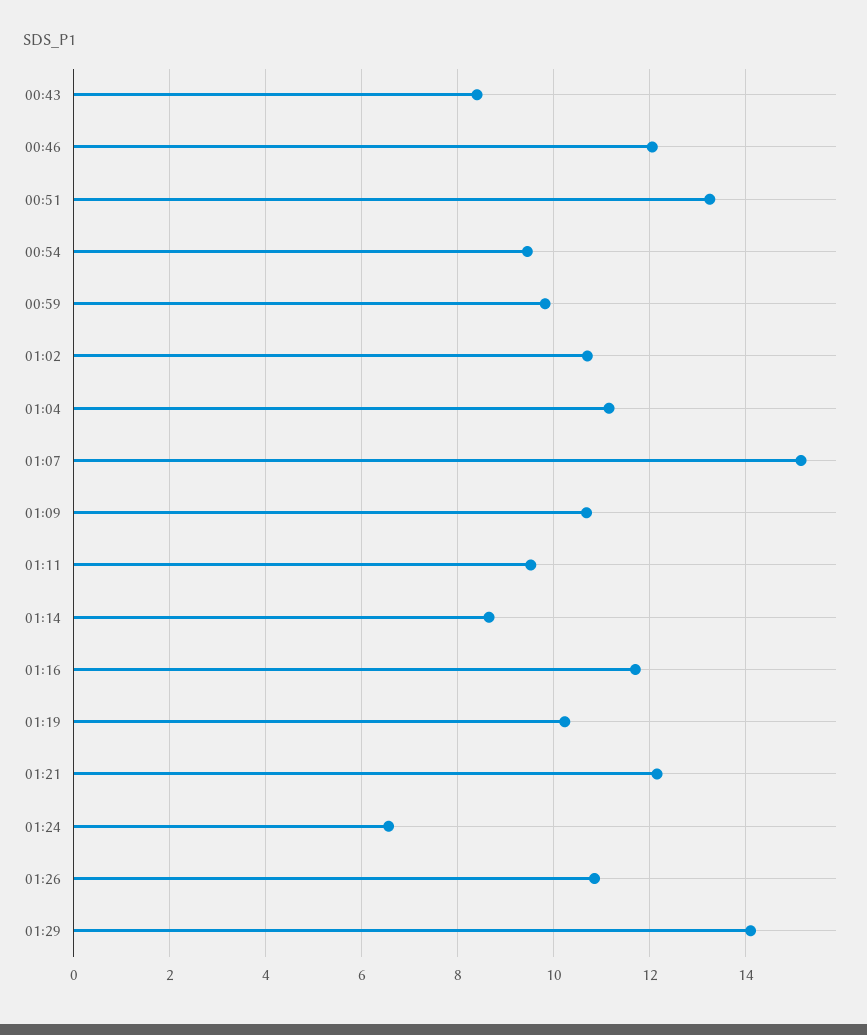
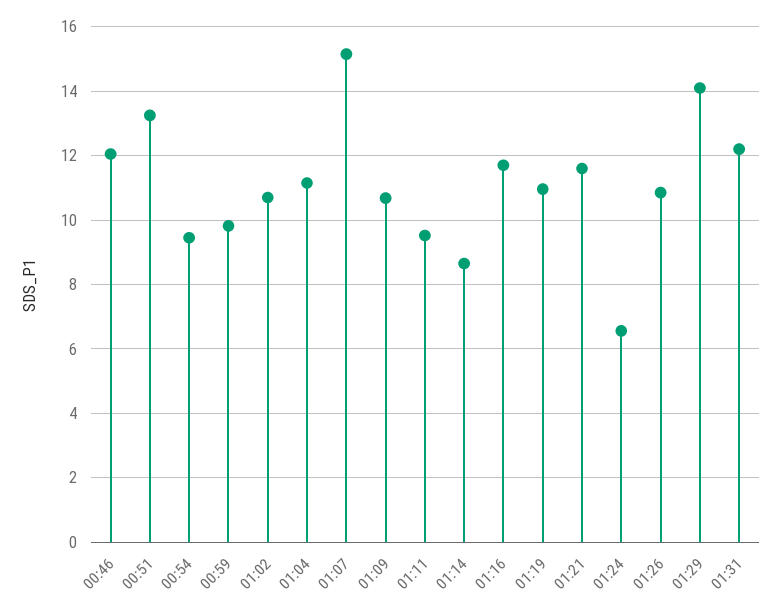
00:43: 8.4 -> none
01:19: 10.2 -> 11
01:21: 12.2 -> 11.6
01:31: none -> 12.2

